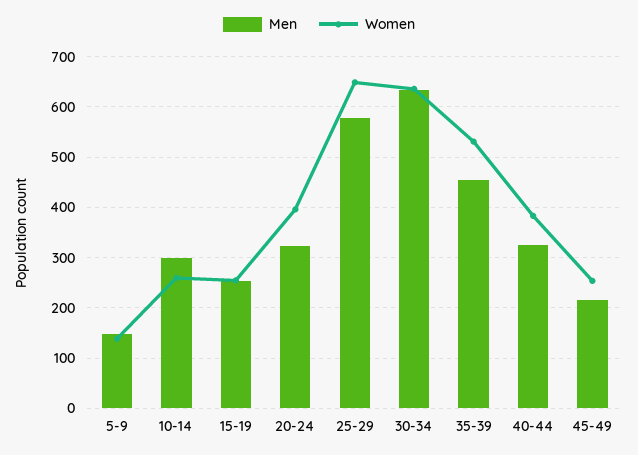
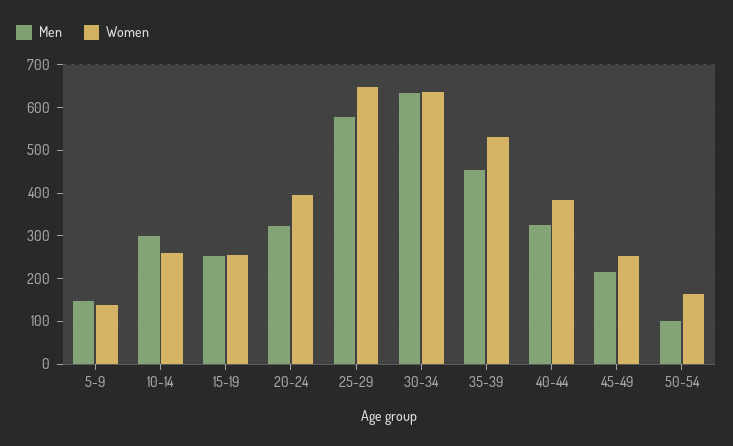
Men, 50-54: none -> 100
Women, 50-54: none -> 160

